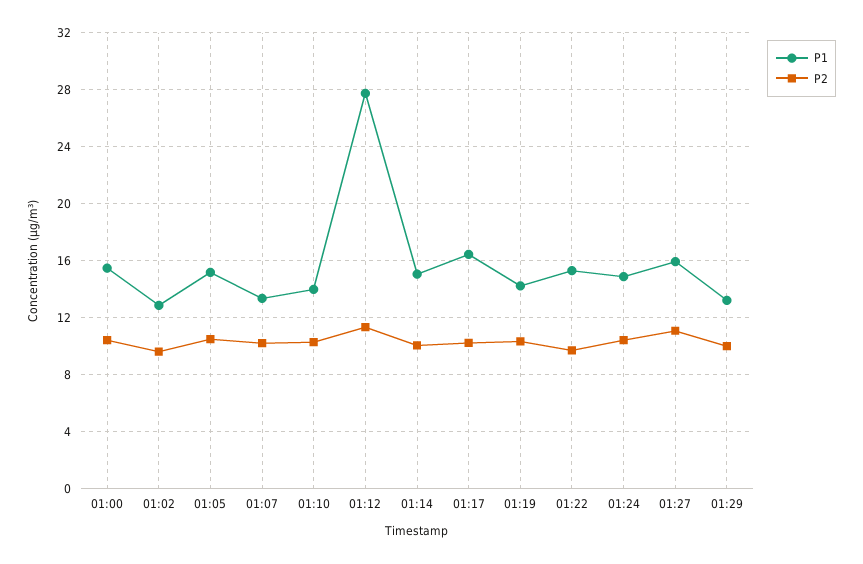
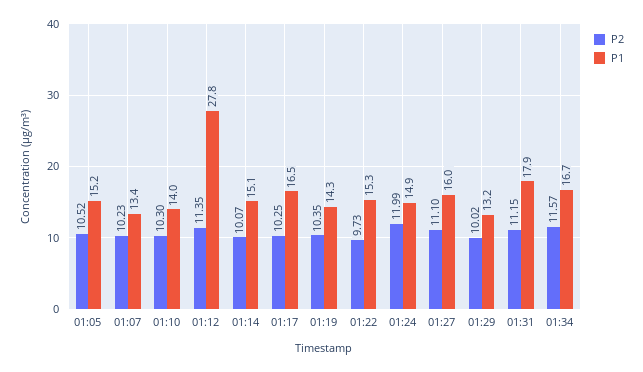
P1, 01:00: 15.5 -> none
P2, 01:00: 10.5 -> none
P1, 01:02: 13 -> none
P2, 01:02: 9.5 -> none
P2, 01:24: 10.5 -> 11.99
P2, 01:31: none -> 11.15
P1, 01:31: none -> 17.9
P2, 01:34: none -> 11.57
P1, 01:34: none -> 16.7

